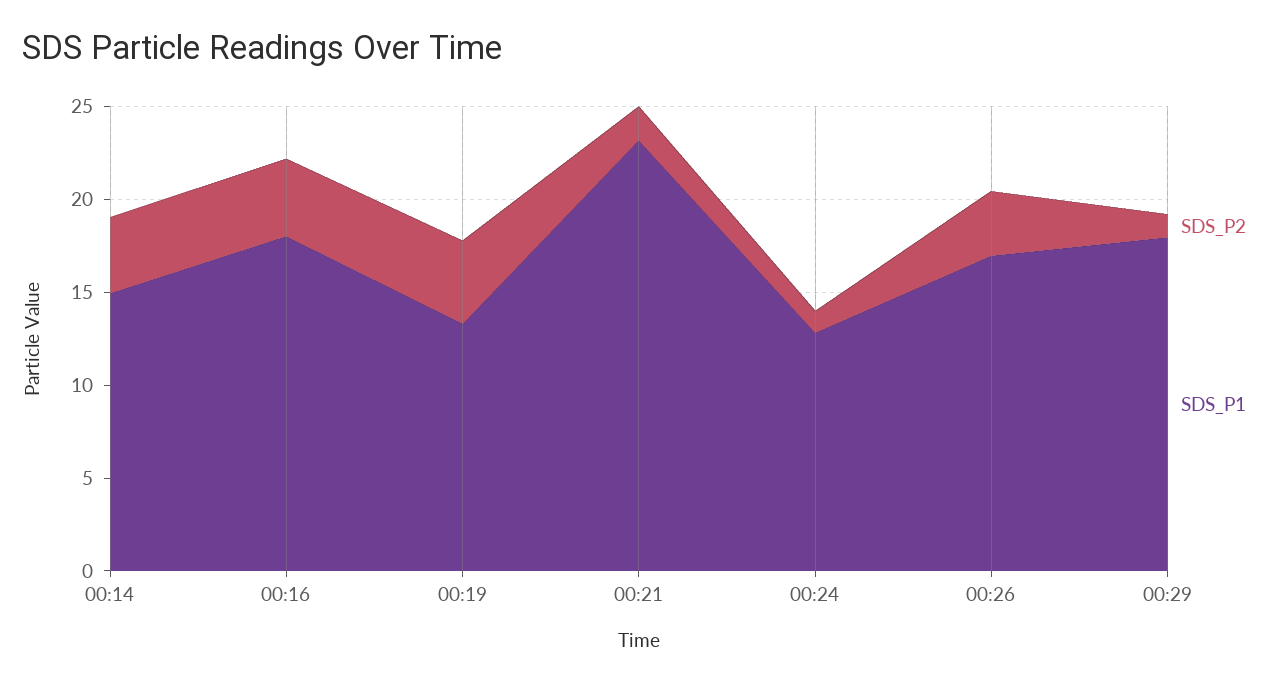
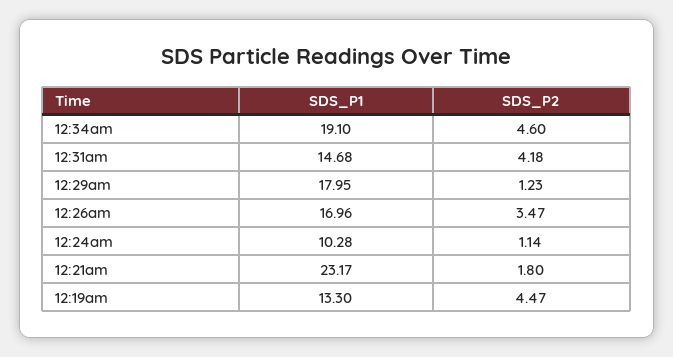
SDS_P2, 00:14: 4 -> none
SDS_P1, 00:14: 15 -> none
SDS_P2, 00:16: 4 -> none
SDS_P1, 00:16: 18 -> none
SDS_P1, 00:24: 13 -> 10.28
SDS_P1, 12:34am: none -> 19.1
SDS_P2, 12:34am: none -> 4.6
SDS_P1, 12:31am: none -> 14.68
SDS_P2, 12:31am: none -> 4.18

